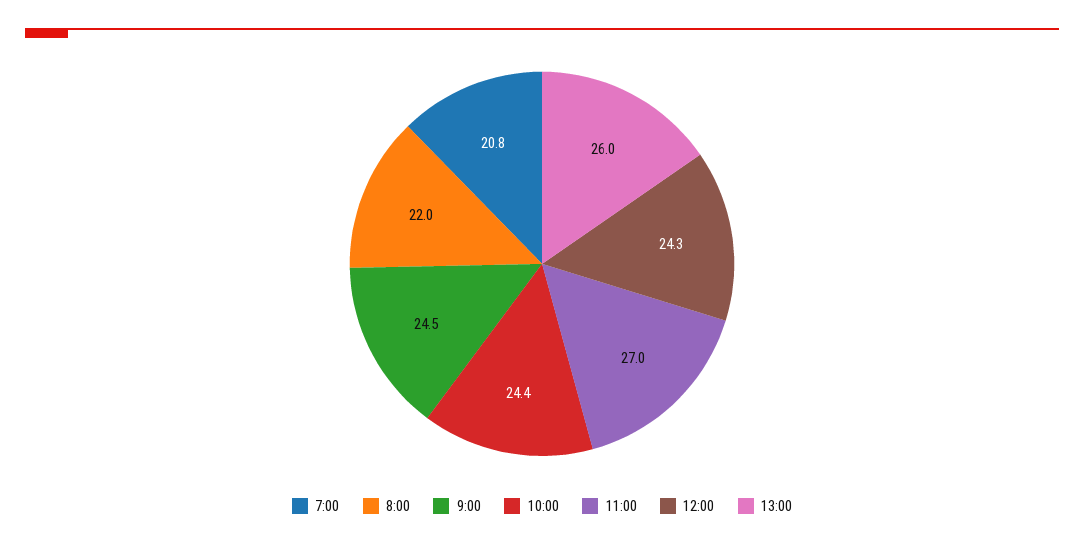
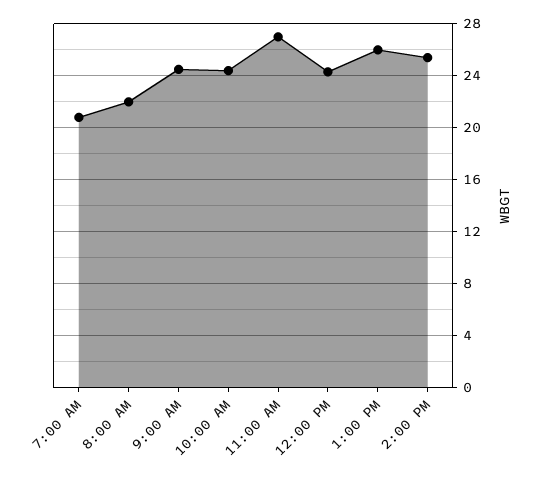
2:00 PM: none -> 25.5

